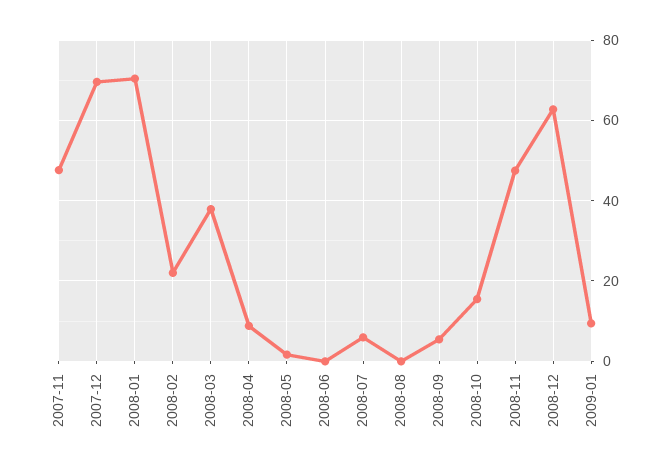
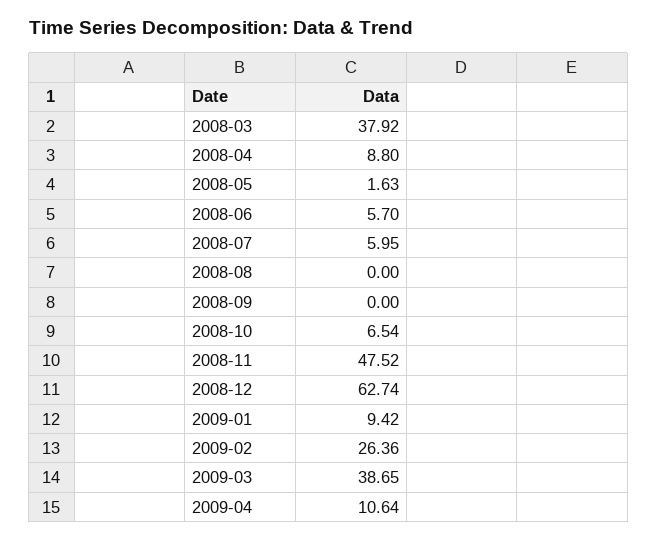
2007-11: 48 -> none
2007-12: 70 -> none
2008-01: 70 -> none
2008-02: 22 -> none
2008-06: 0 -> 5.7
2008-09: 6 -> 0
2008-10: 16 -> 6.54
2009-02: none -> 26.36
2009-03: none -> 38.65
2009-04: none -> 10.64

